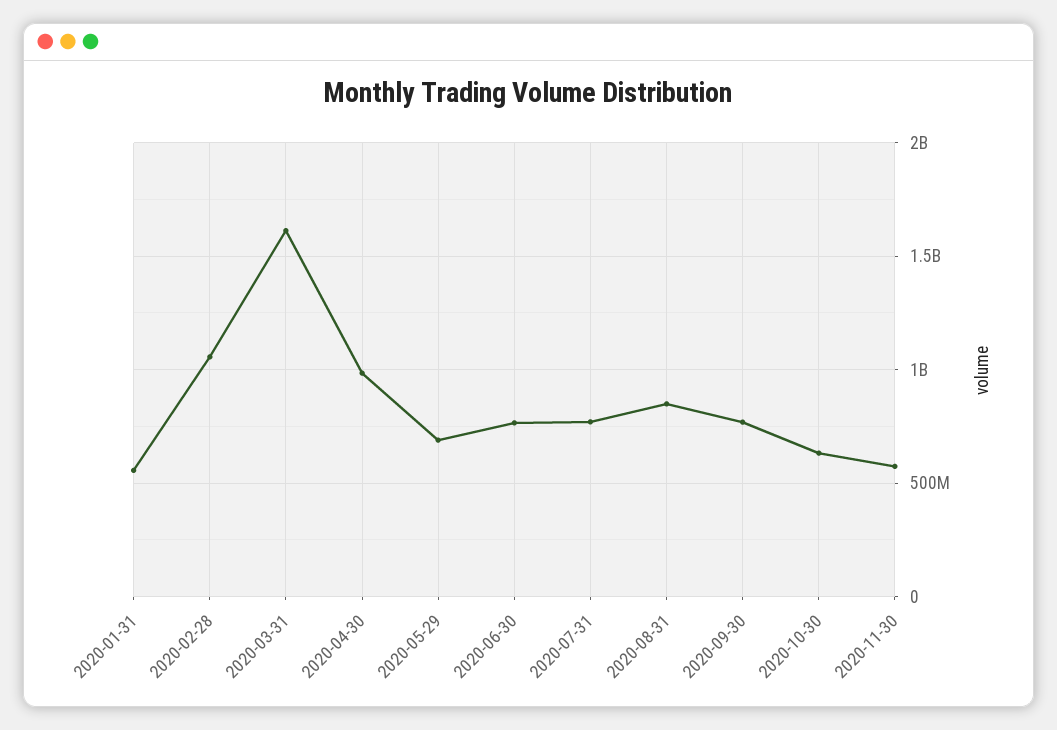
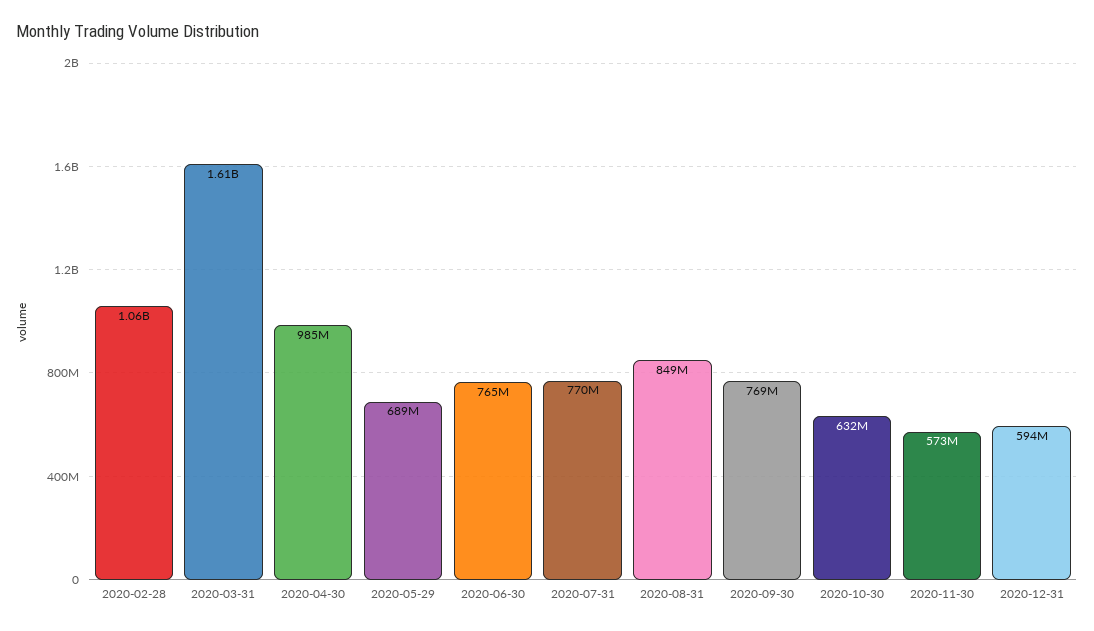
2020-01-31: 550000000 -> none
2020-12-31: none -> 594000000

